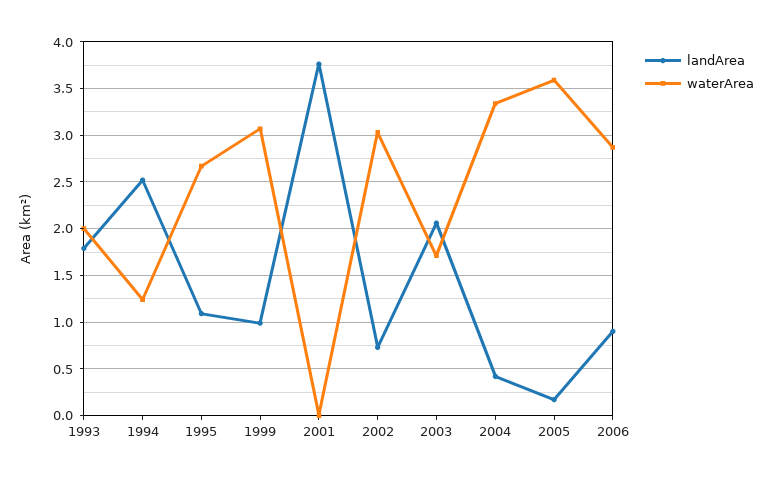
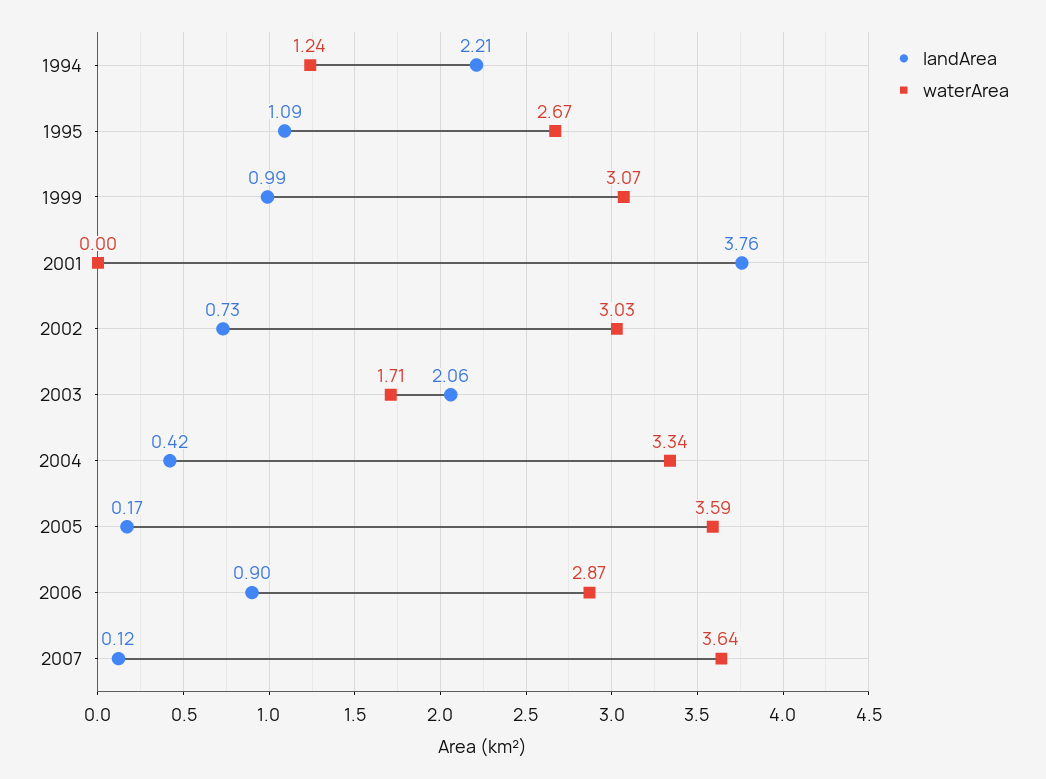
landArea, 1993: 1.8 -> none
waterArea, 1993: 2 -> none
landArea, 1994: 2.5 -> 2.21
landArea, 2007: none -> 0.12
waterArea, 2007: none -> 3.64

